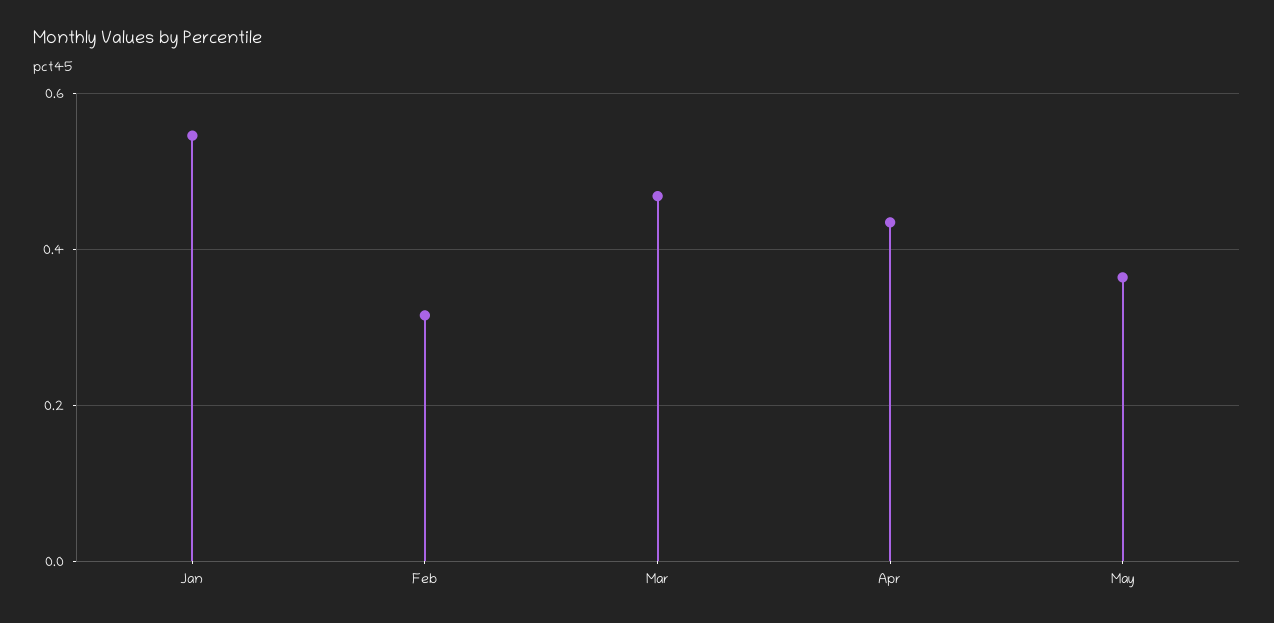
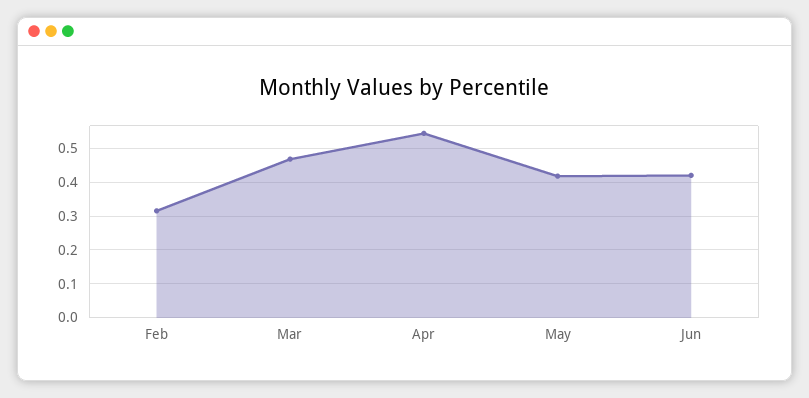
Jan: 0.54 -> none
Apr: 0.44 -> 0.54
May: 0.36 -> 0.42
Jun: none -> 0.42

